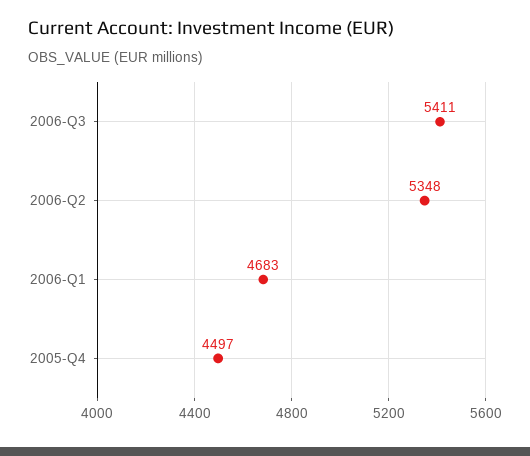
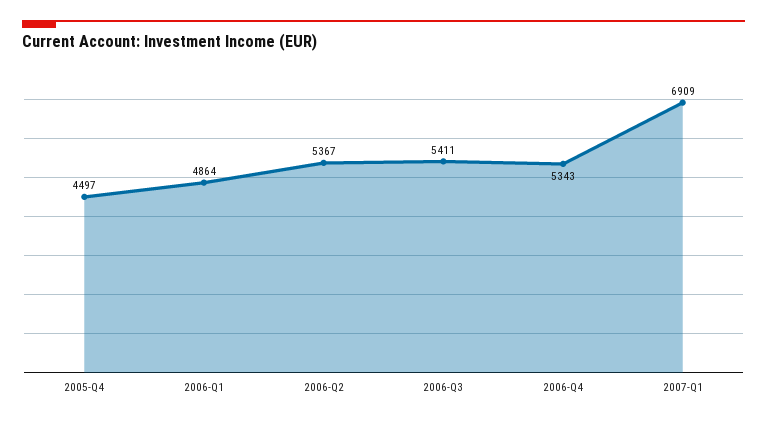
2006-Q2: 5348 -> 5367
2006-Q1: 4683 -> 4864
2006-Q4: none -> 5343
2007-Q1: none -> 6909

